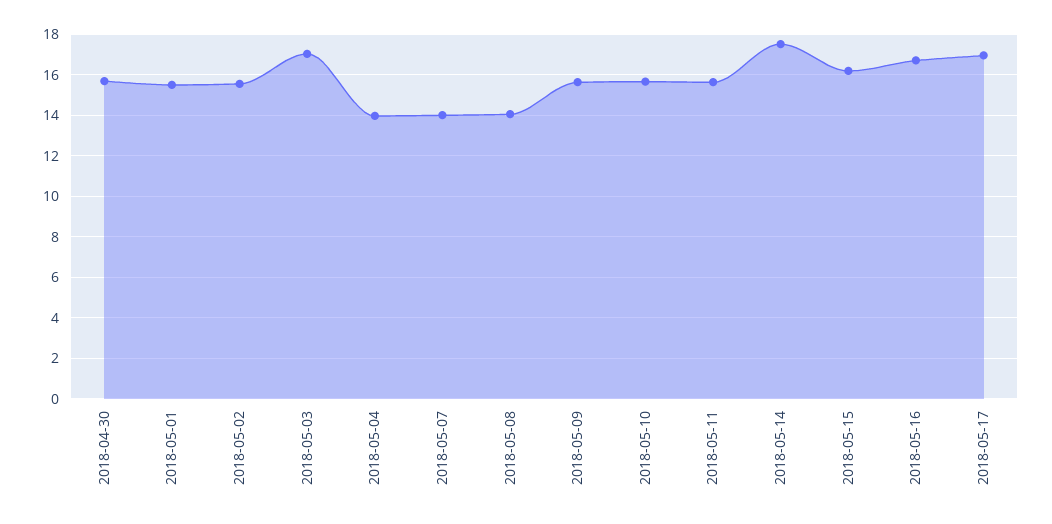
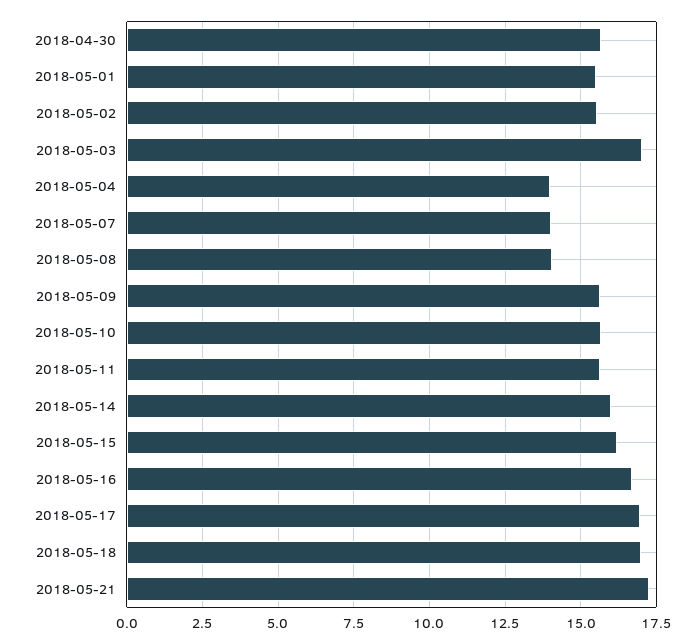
2018-05-14: 17.5 -> 16
2018-05-18: none -> 17
2018-05-21: none -> 17.25

